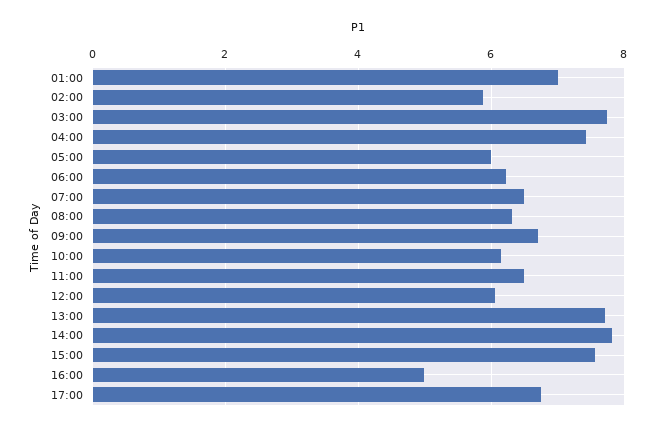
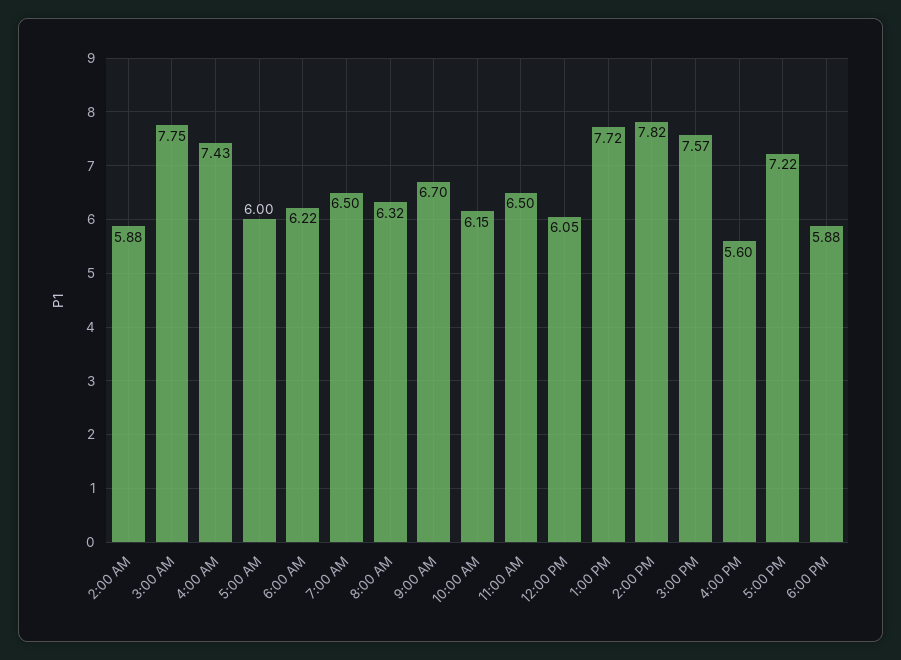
01:00: 7 -> none
16:00: 5 -> 5.6
17:00: 6.8 -> 7.22
6:00 PM: none -> 5.88

